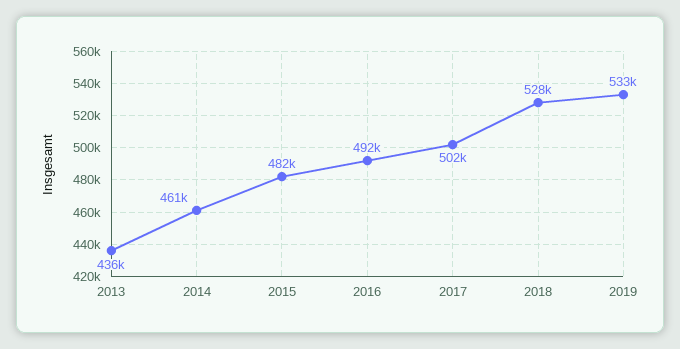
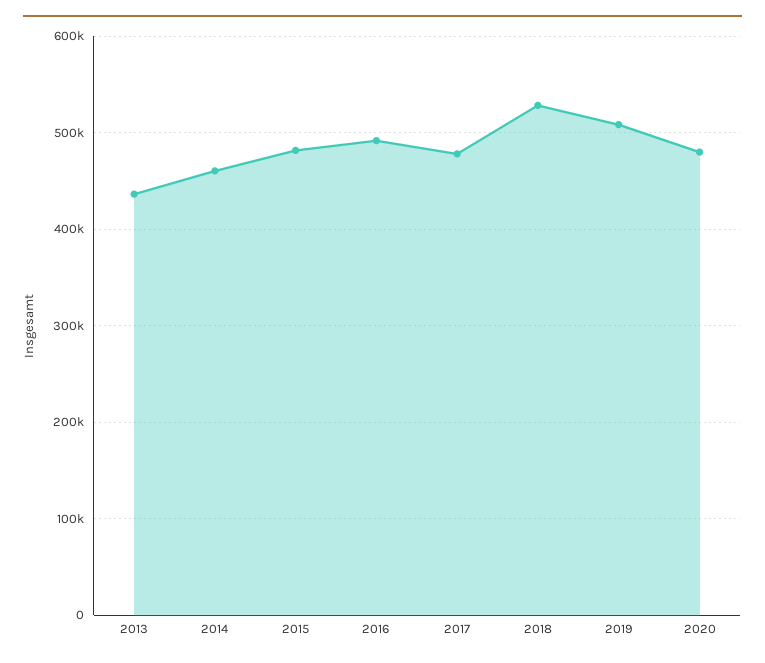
2017: 502000 -> 480000
2019: 533000 -> 510000
2020: none -> 480000

